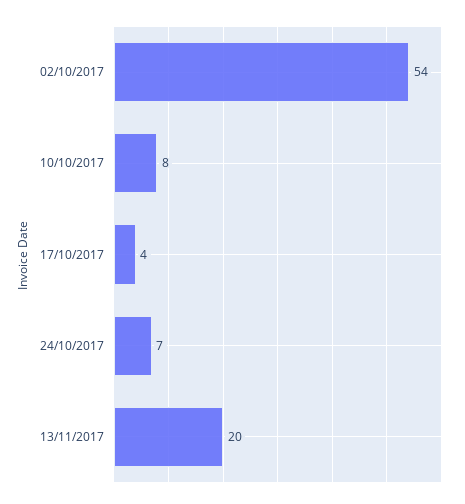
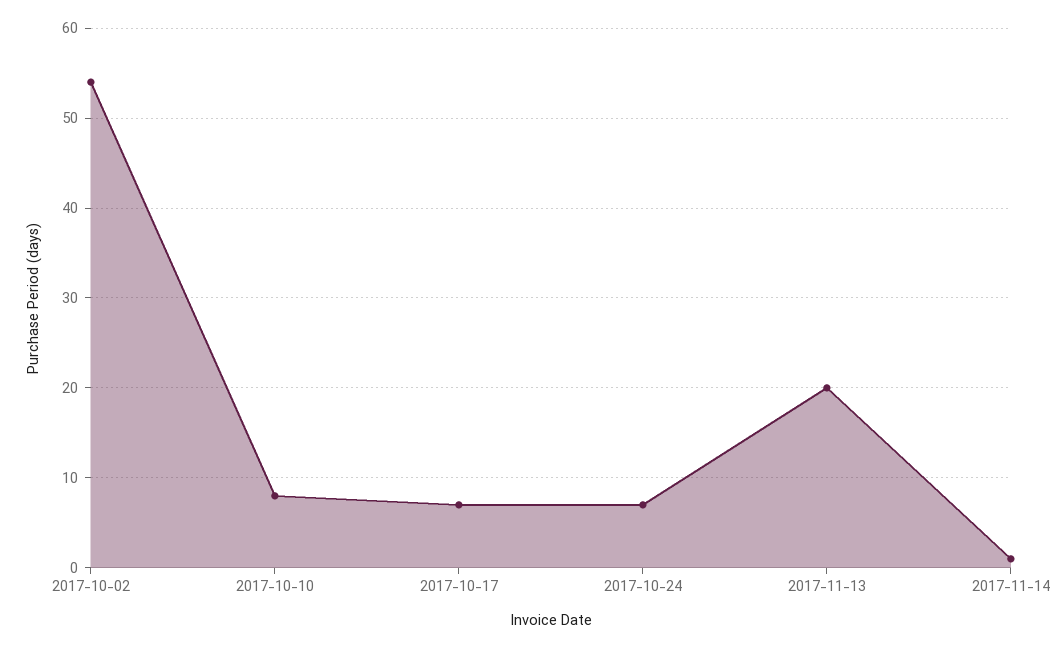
17/10/2017: 4 -> 7
2017-11-14: none -> 1

